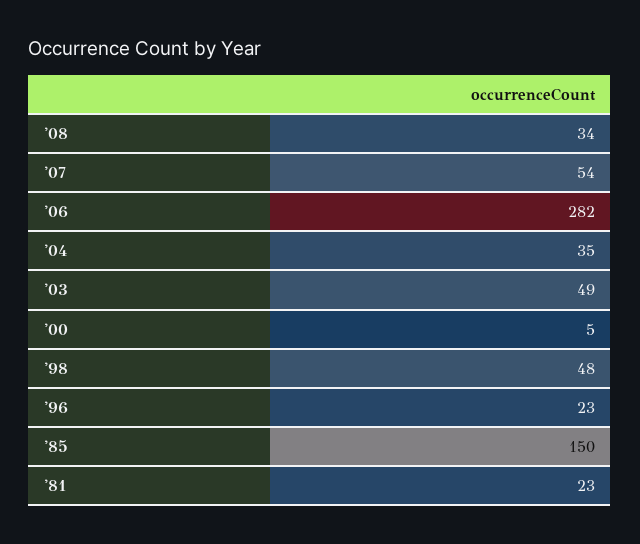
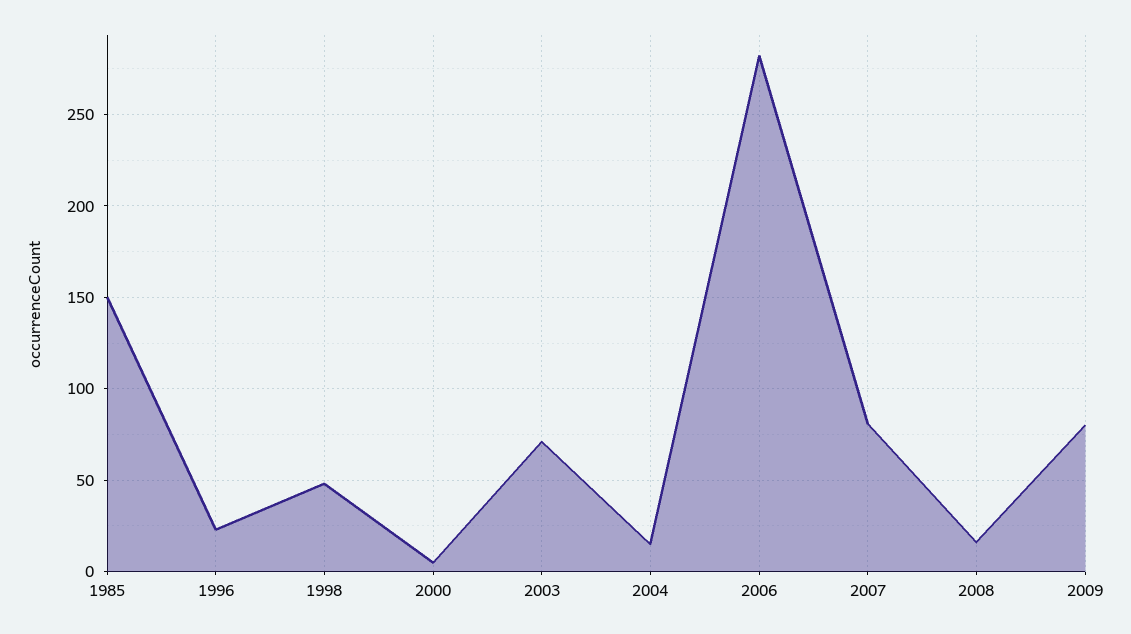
'08: 34 -> 15
'07: 54 -> 80
'04: 35 -> 15
'03: 49 -> 70
'81: 23 -> none
2009: none -> 80

